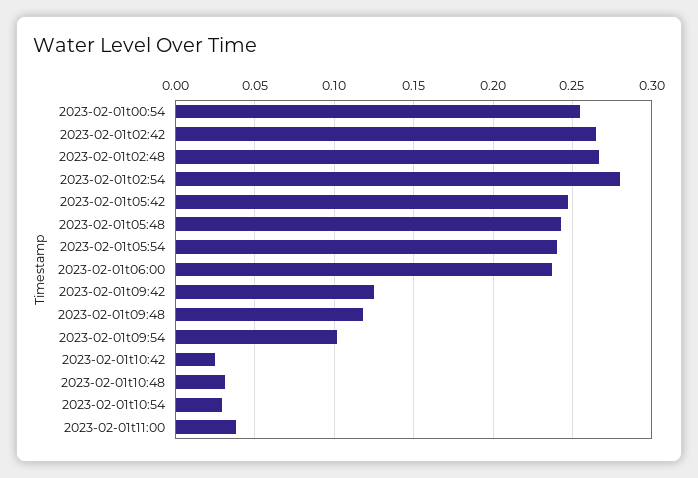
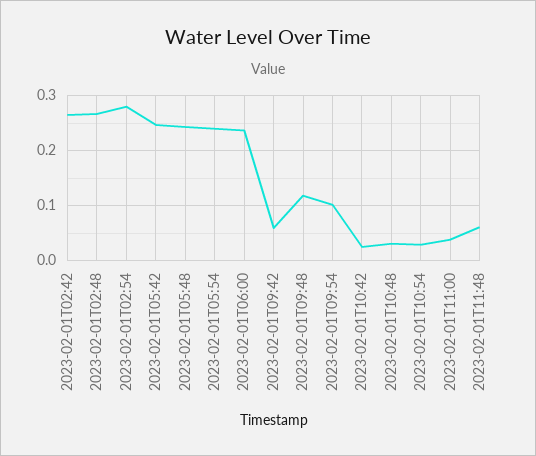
2023-02-01t00:54: 0.255 -> none
2023-02-01t09:42: 0.125 -> 0.06
2023-02-01T11:48: none -> 0.06

